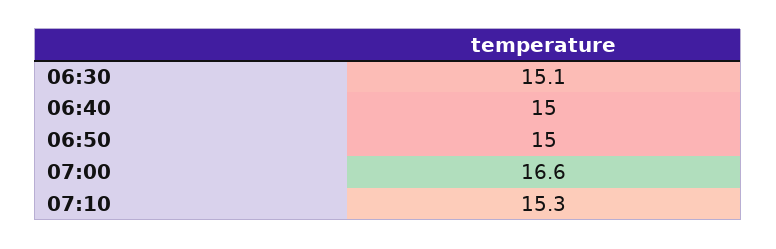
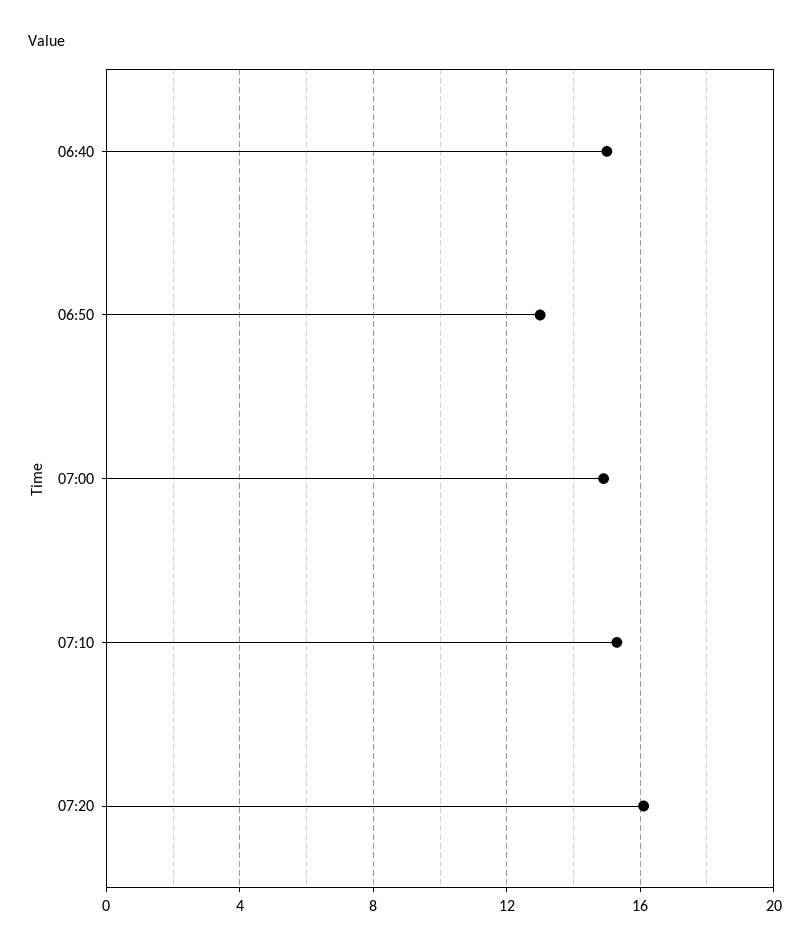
06:30: 15.1 -> none
06:50: 15 -> 13
07:00: 16.6 -> 15
07:20: none -> 16

